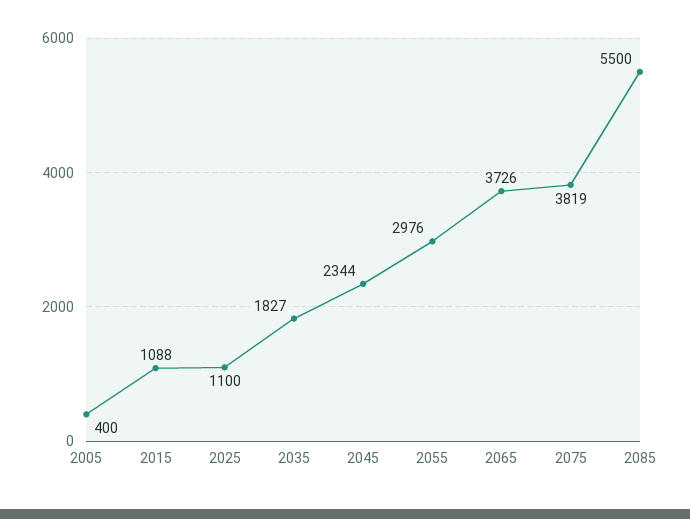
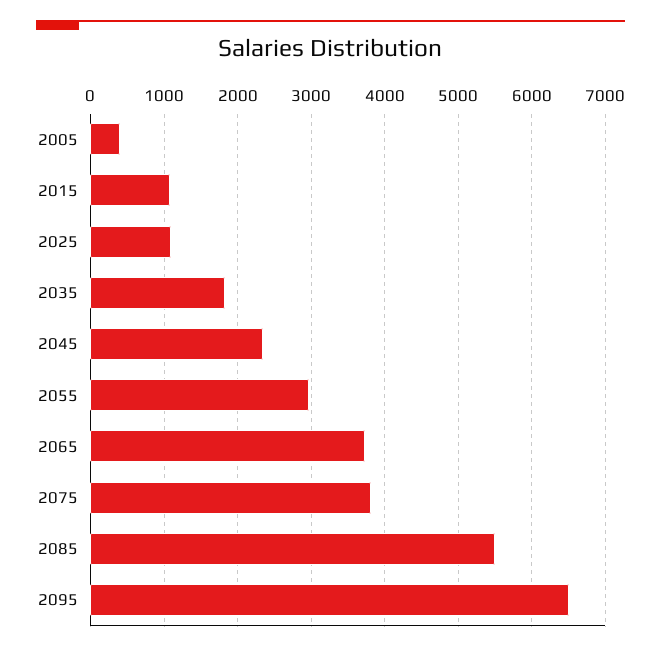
2095: none -> 6500

